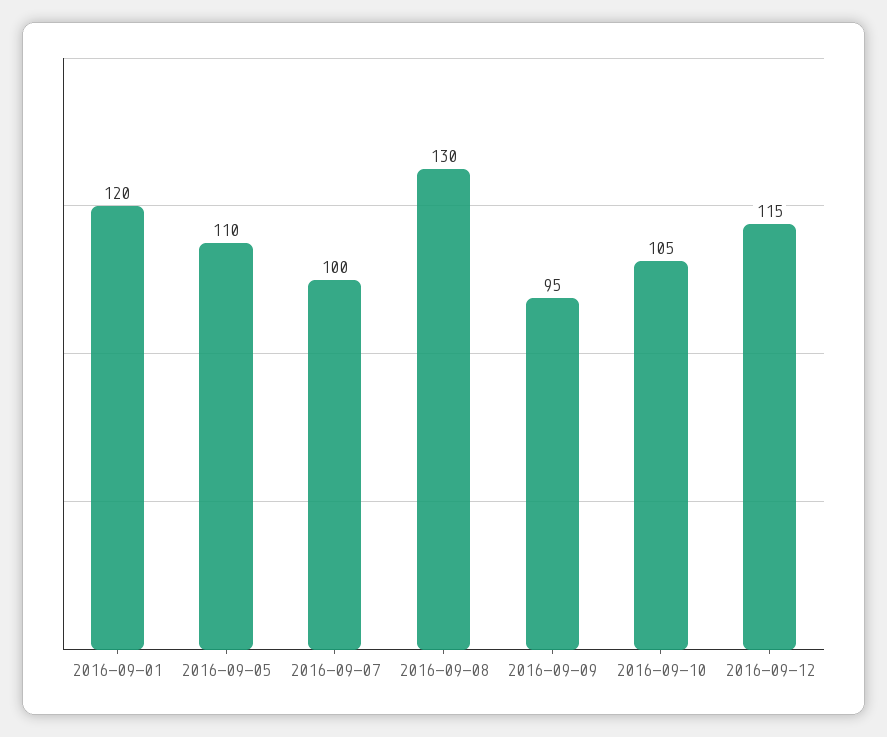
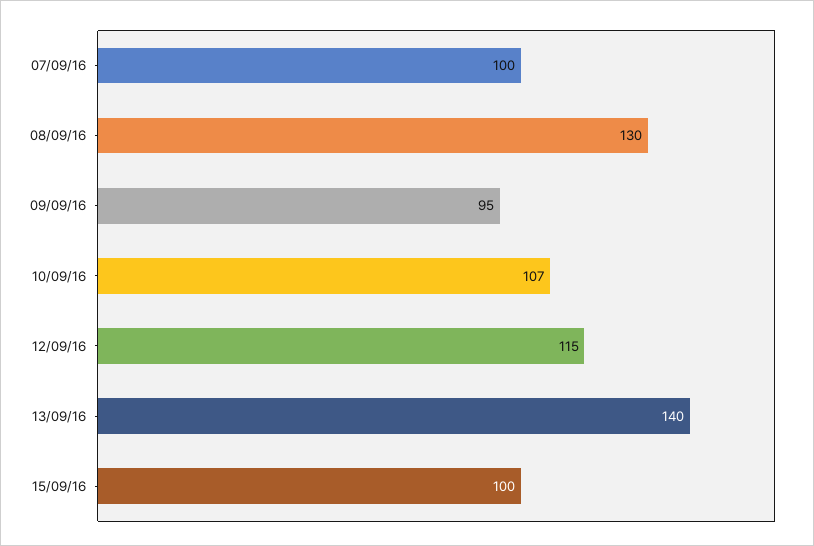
2016-09-01: 120 -> none
2016-09-05: 110 -> none
2016-09-10: 105 -> 107
13/09/16: none -> 140
15/09/16: none -> 100

